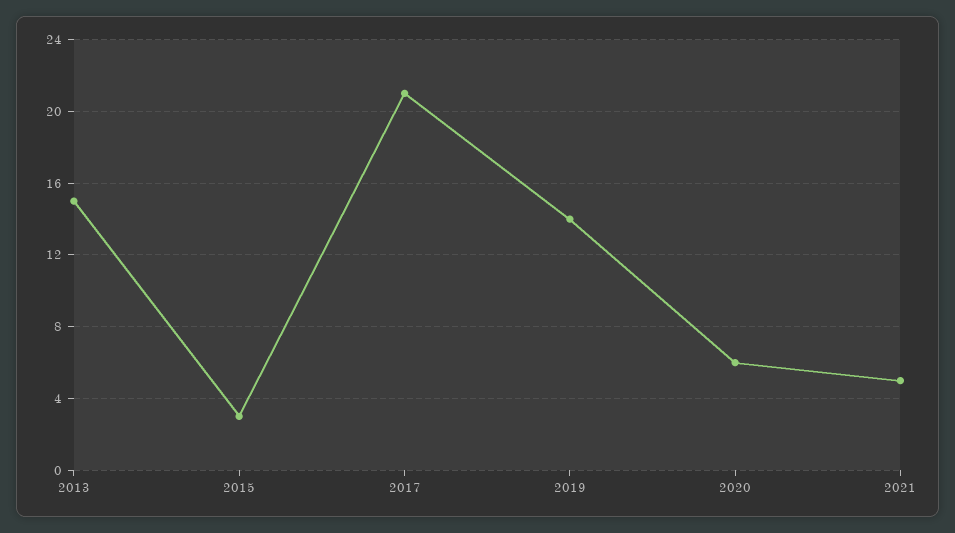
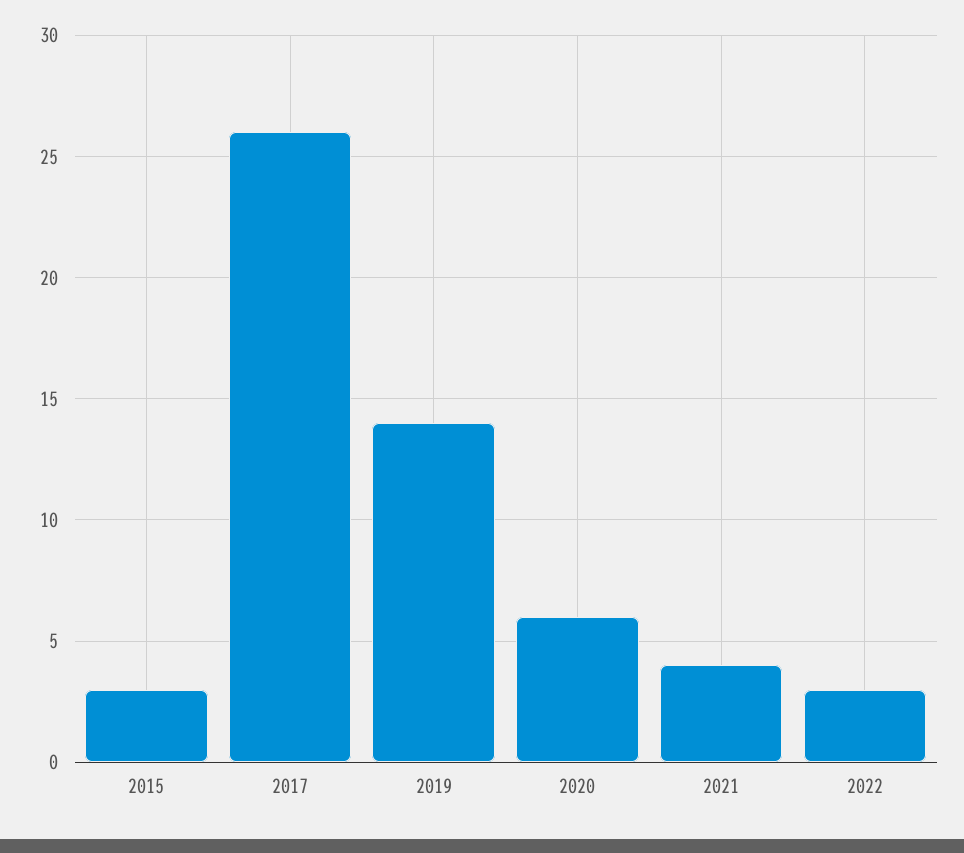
2013: 15 -> none
2017: 21 -> 26
2021: 5 -> 4
2022: none -> 3

